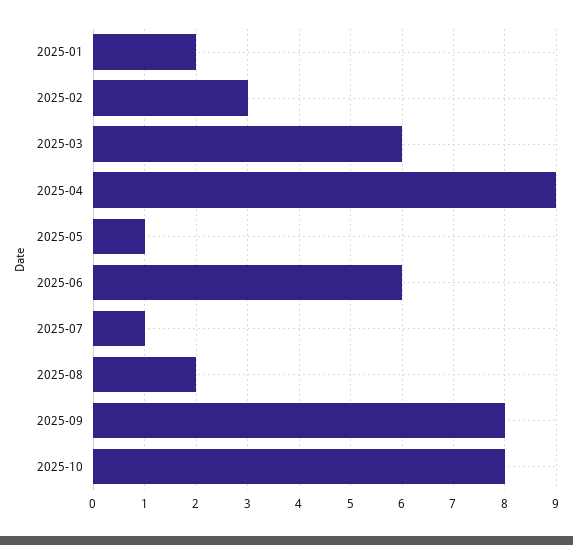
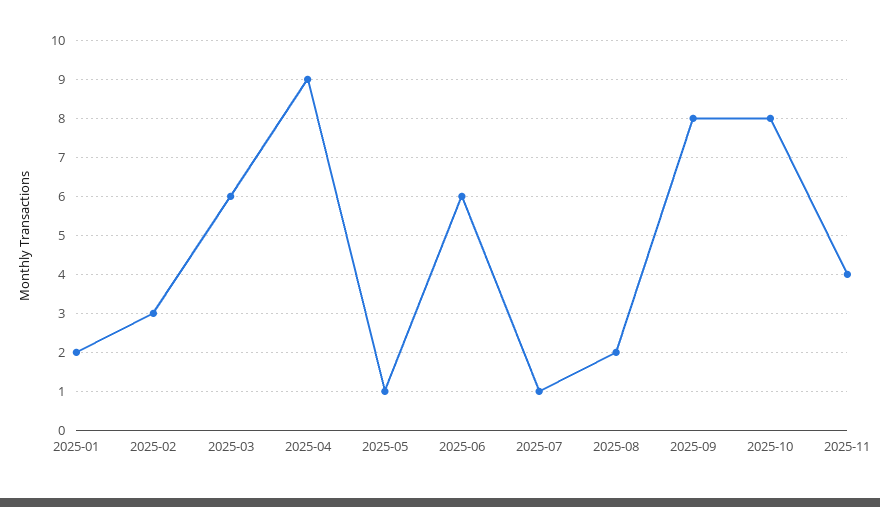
2025-11: none -> 4

